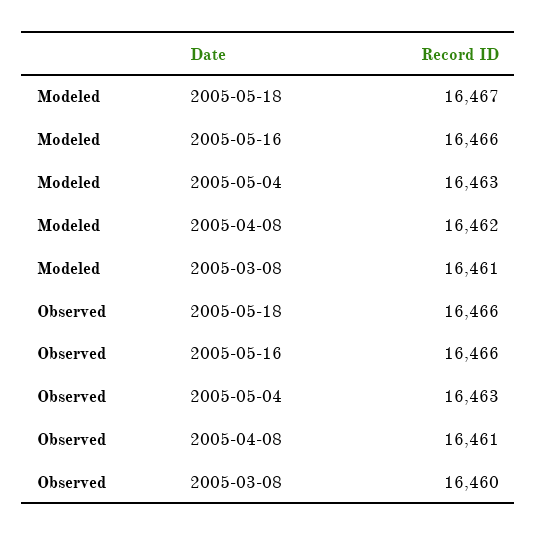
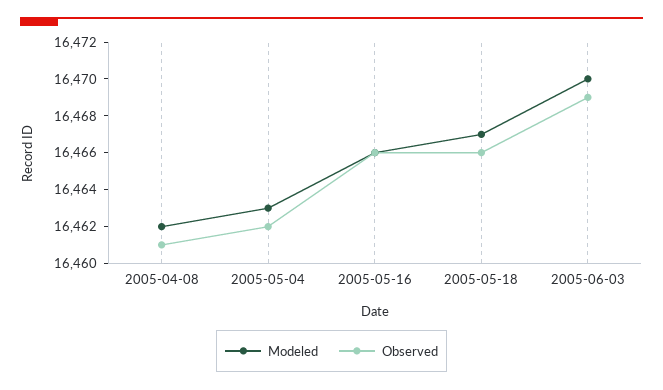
Modeled, 2005-03-08: 16461 -> none
Observed, 2005-05-04: 16463 -> 16462
Observed, 2005-03-08: 16460 -> none
Modeled, 2005-06-03: none -> 16470
Observed, 2005-06-03: none -> 16469

